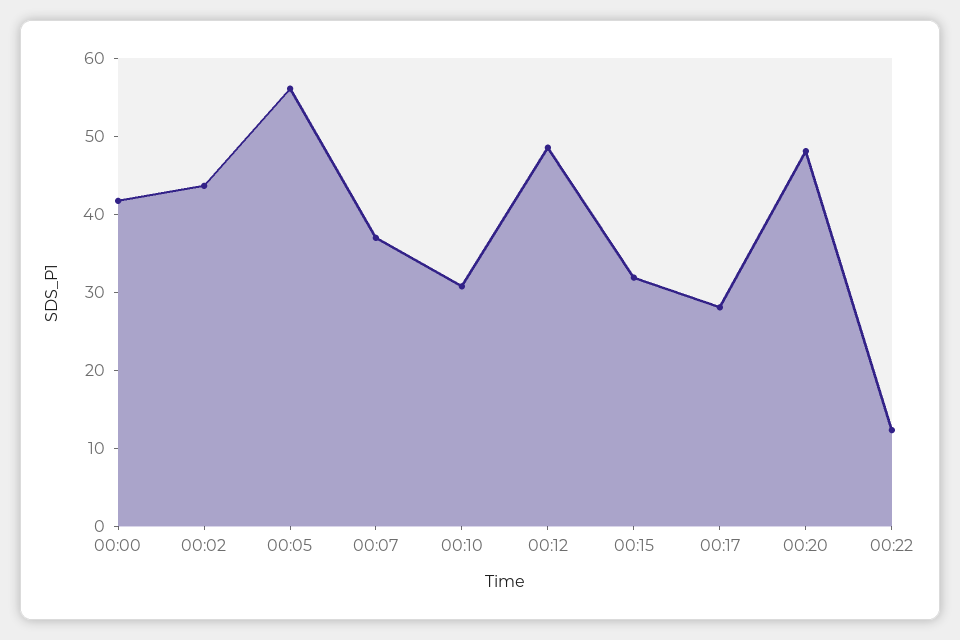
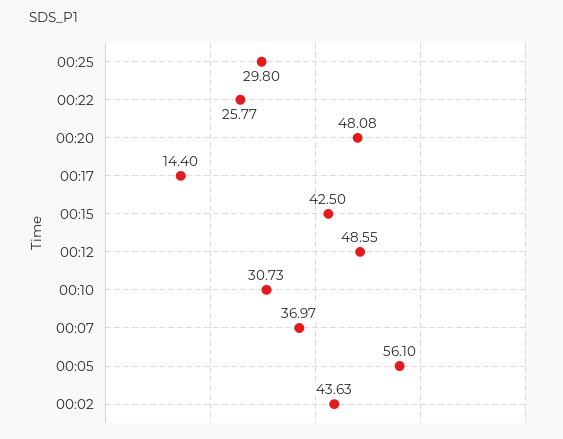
00:00: 42 -> none
00:15: 32 -> 42.5
00:17: 28 -> 14.4
00:22: 12 -> 25.77
00:25: none -> 29.8

